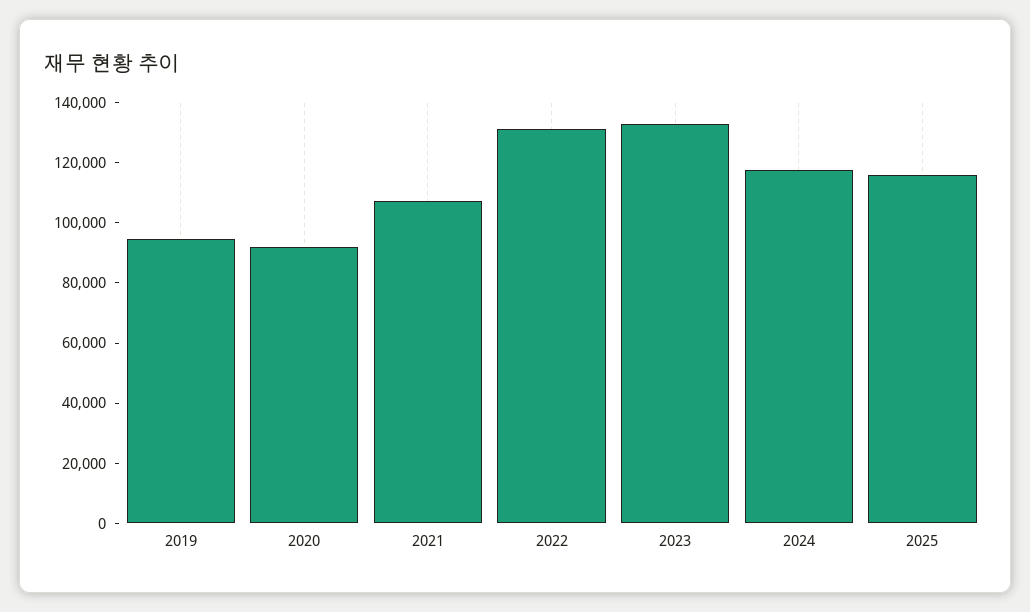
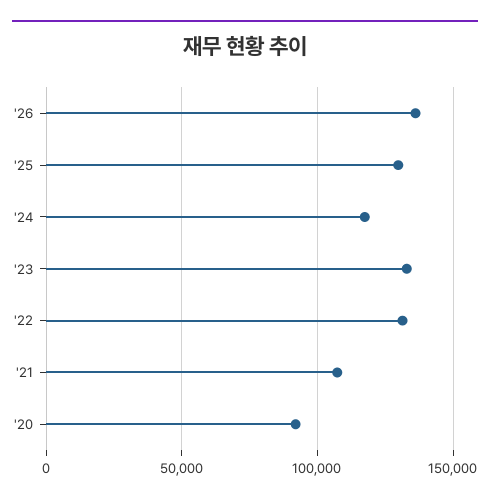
2019: 95000 -> none
2025: 115000 -> 130000
'26: none -> 135000

